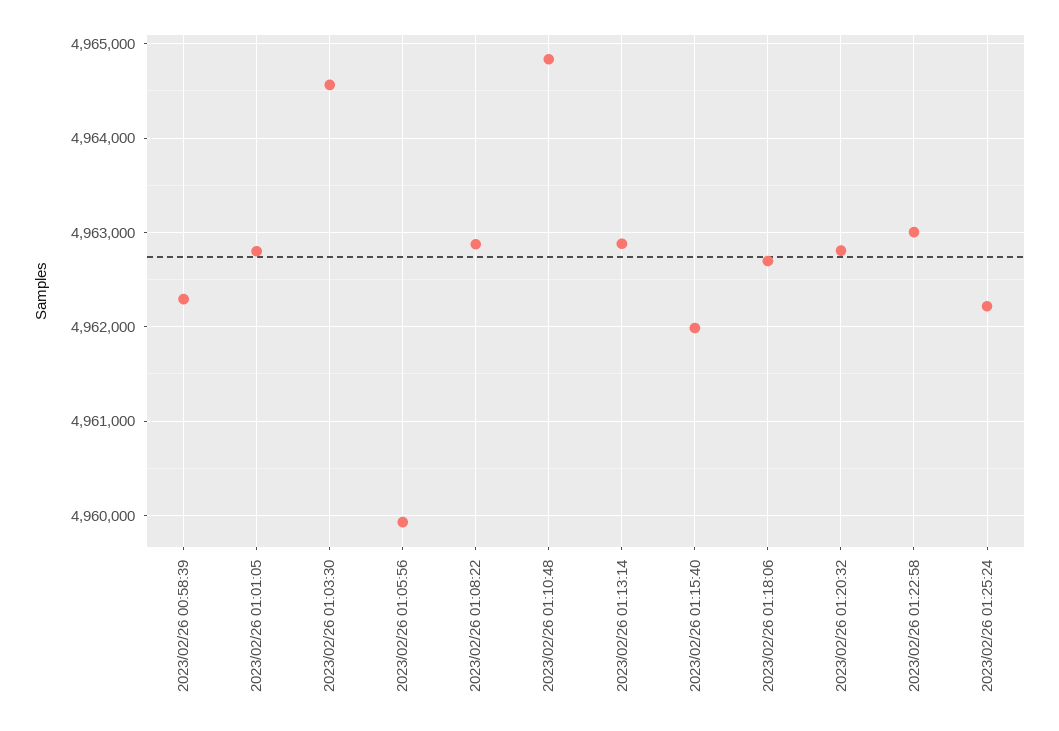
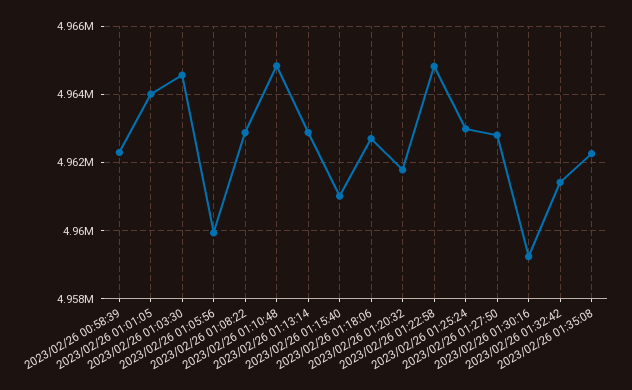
2023/02/26 01:01:05: 4962800 -> 4964000
2023/02/26 01:15:40: 4962000 -> 4961000
2023/02/26 01:20:32: 4962800 -> 4961800
2023/02/26 01:22:58: 4963000 -> 4964800
2023/02/26 01:25:24: 4962200 -> 4963000
2023/02/26 01:27:50: none -> 4962800
2023/02/26 01:30:16: none -> 4959200
2023/02/26 01:32:42: none -> 4961400
2023/02/26 01:35:08: none -> 4962200

